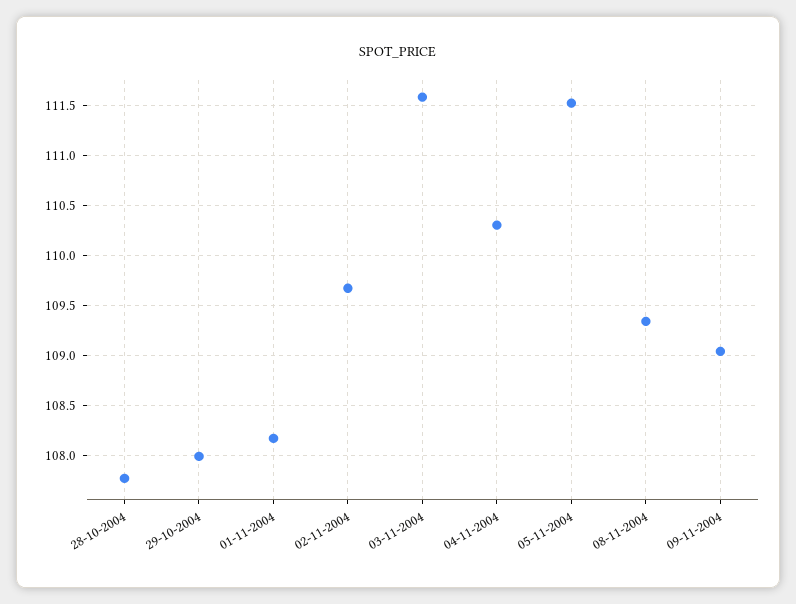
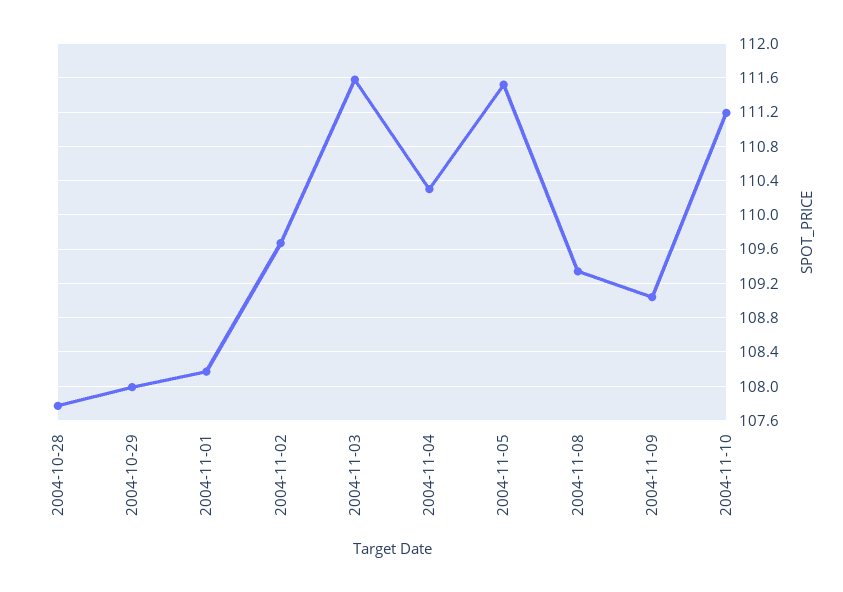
2004-11-10: none -> 111.2

